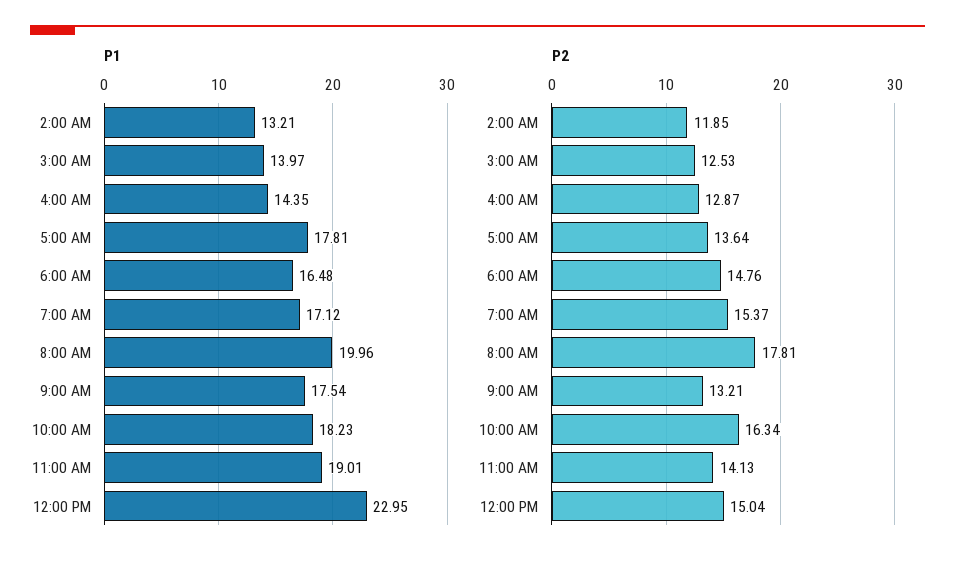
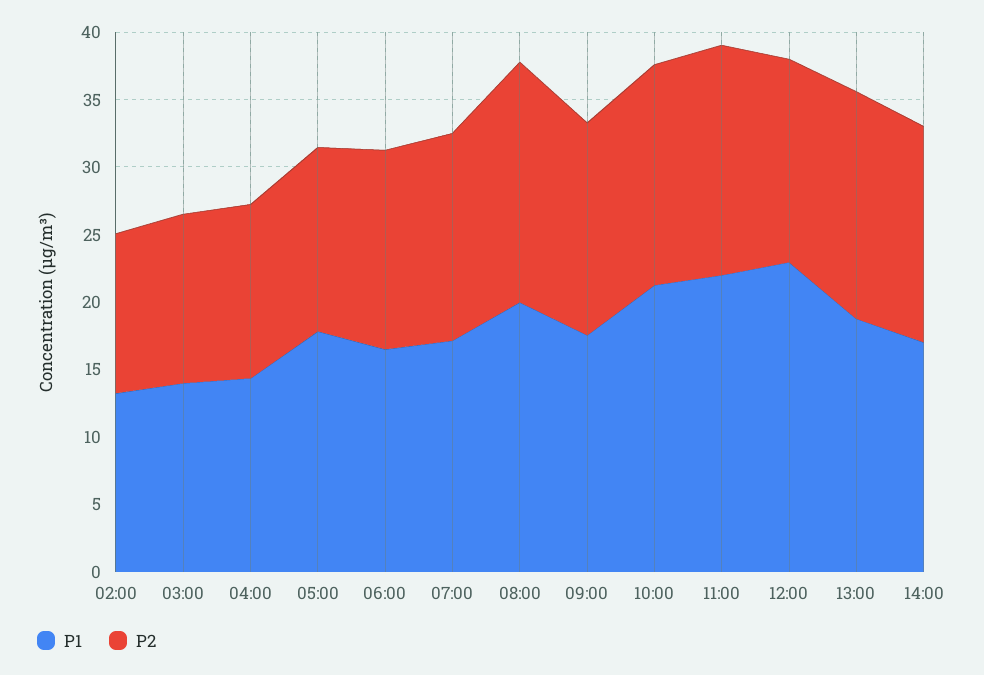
P1, 10:00 AM: 18.23 -> 21
P1, 11:00 AM: 19.01 -> 22
P2, 9:00 AM: 13.21 -> 16
P2, 11:00 AM: 14.13 -> 17
P1, 13:00: none -> 19
P2, 13:00: none -> 17
P1, 14:00: none -> 17
P2, 14:00: none -> 16

